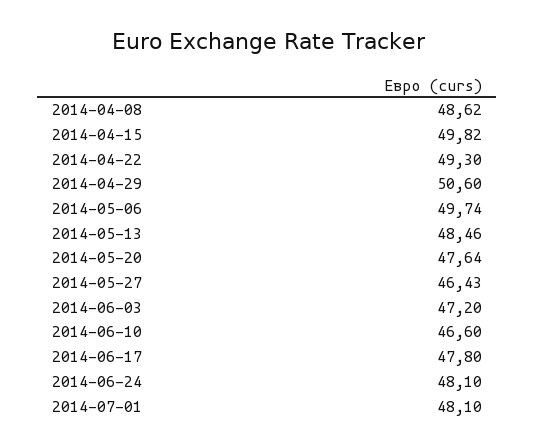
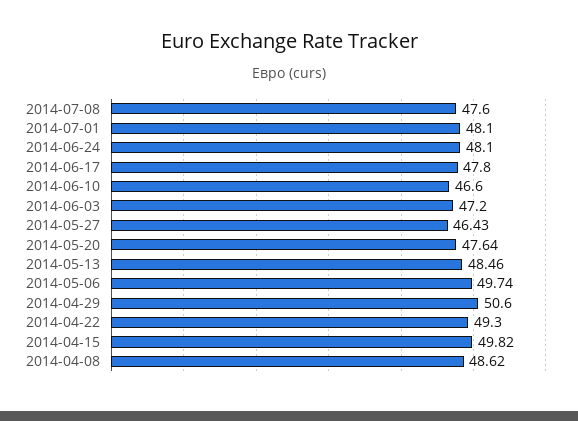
2014-07-08: none -> 47.6

